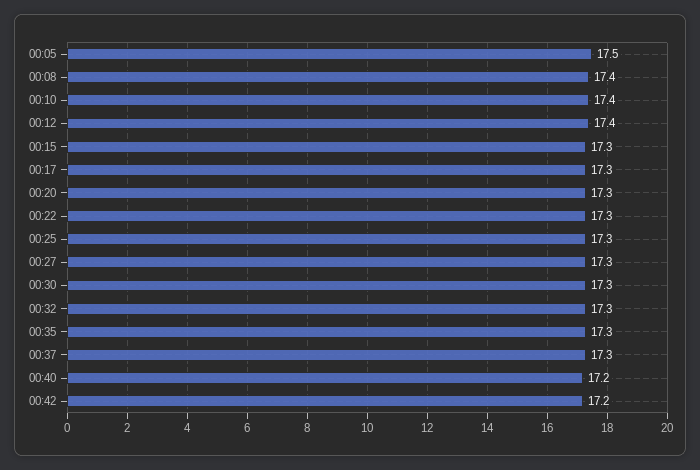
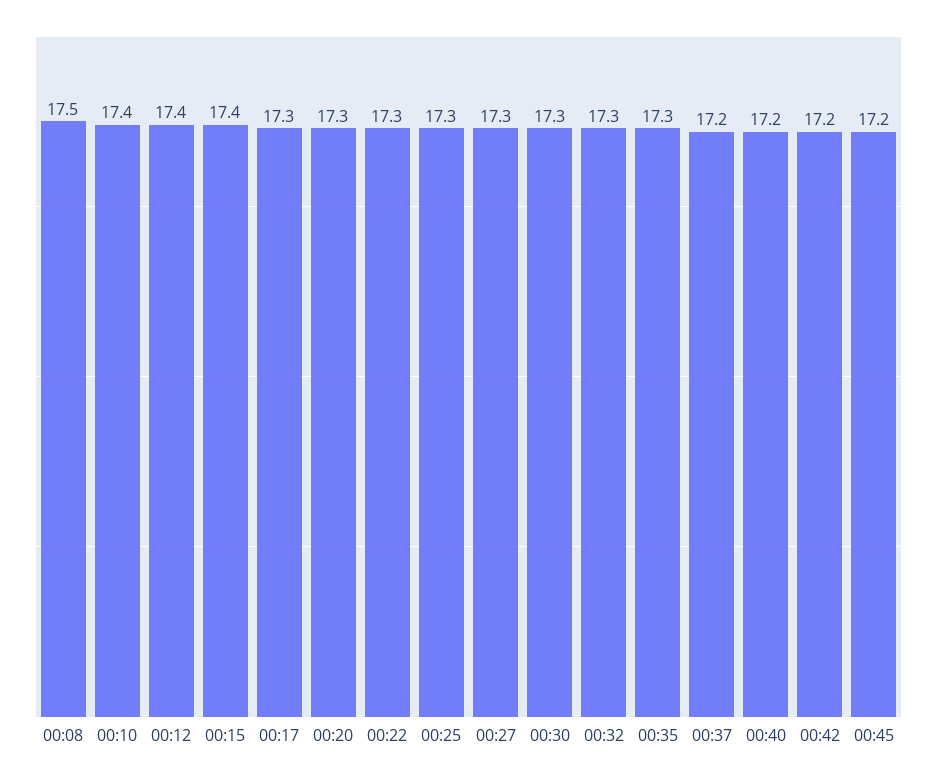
00:05: 17.5 -> none
00:08: 17.4 -> 17.5
00:15: 17.3 -> 17.4
00:37: 17.3 -> 17.2
00:45: none -> 17.2

